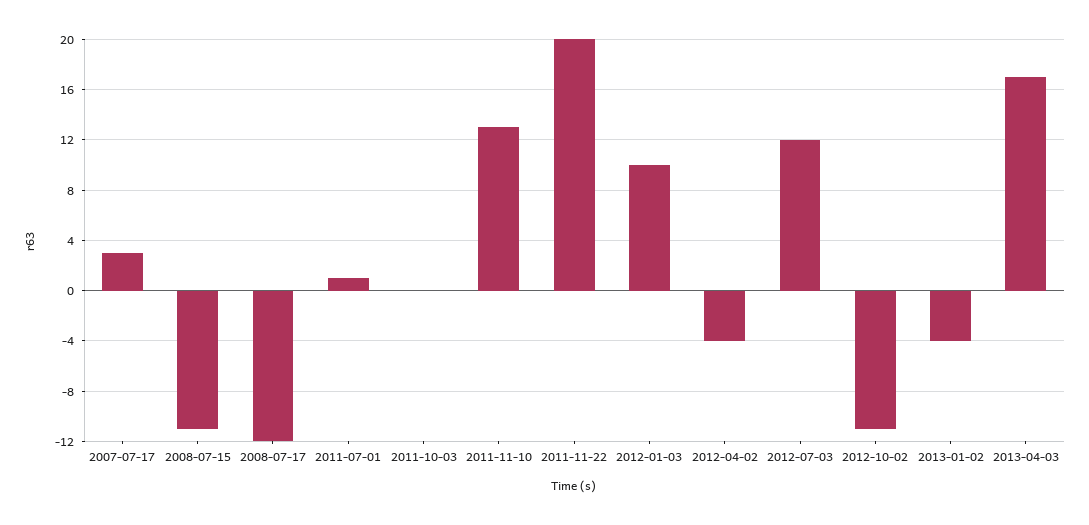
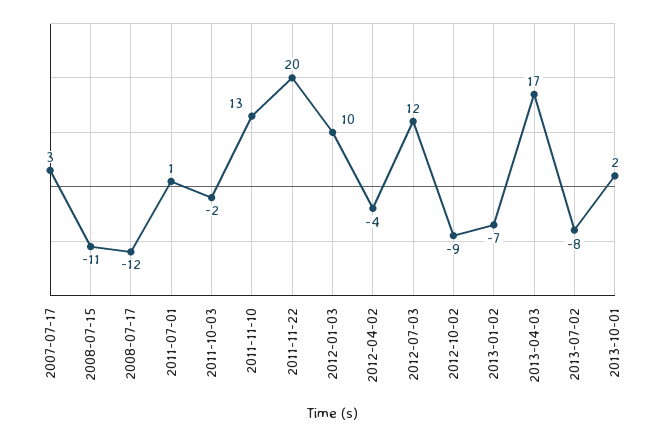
2011-10-03: 0 -> -2
2012-10-02: -11 -> -9
2013-01-02: -4 -> -7
2013-07-02: none -> -8
2013-10-01: none -> 2

